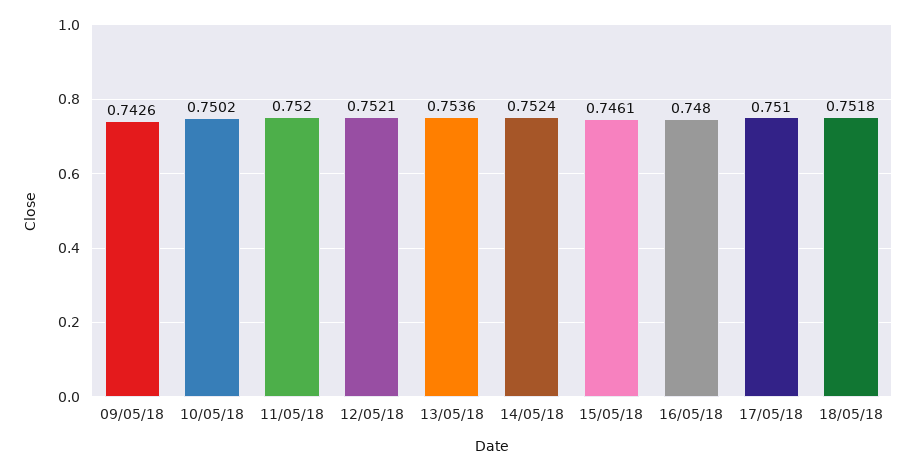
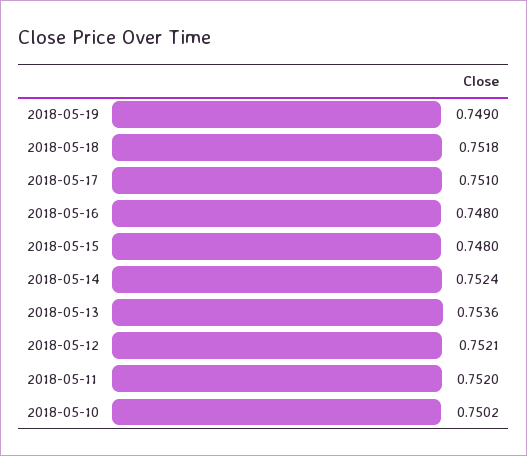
09/05/18: 0.7426 -> none
15/05/18: 0.7461 -> 0.748
2018-05-19: none -> 0.749

